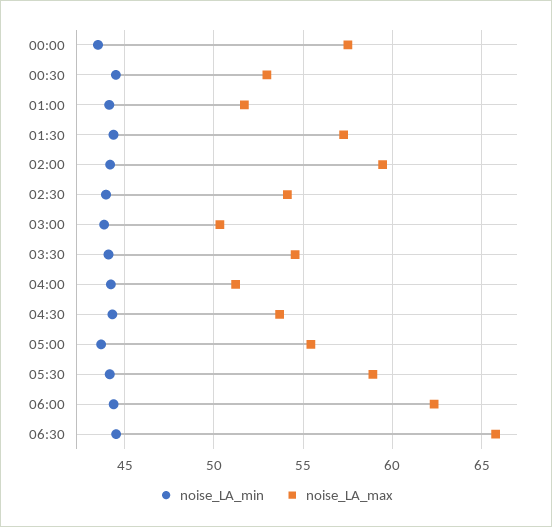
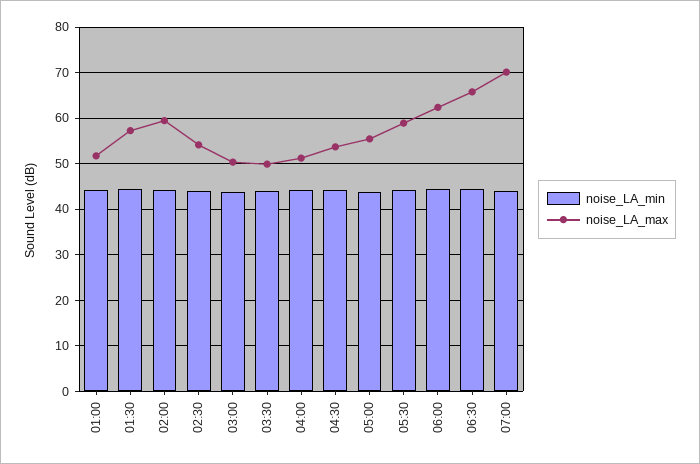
noise_LA_min, 00:00: 43.5 -> none
noise_LA_max, 00:00: 57.5 -> none
noise_LA_min, 00:30: 44.5 -> none
noise_LA_max, 00:30: 53 -> none
noise_LA_max, 03:30: 54.5 -> 50
noise_LA_min, 07:00: none -> 44
noise_LA_max, 07:00: none -> 70

